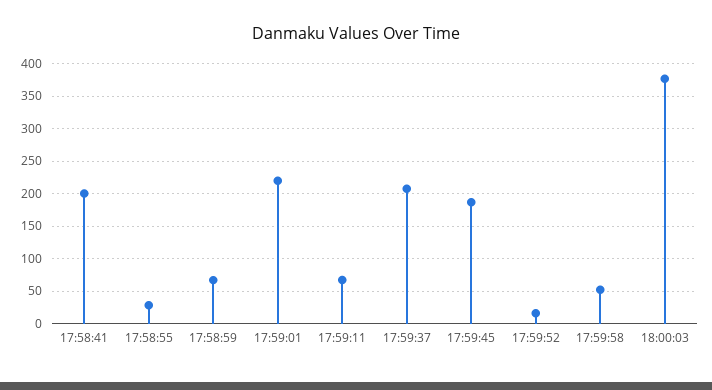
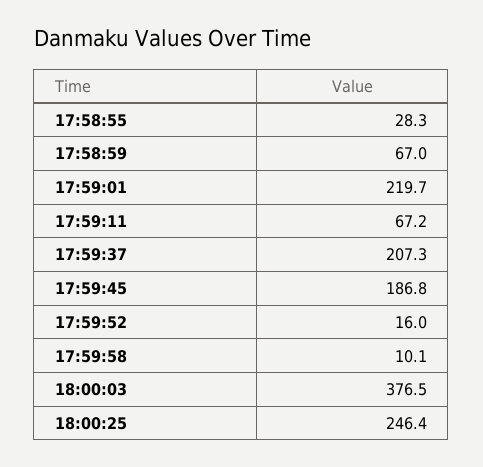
17:58:41: 200 -> none
17:59:58: 50 -> 10.1
18:00:25: none -> 246.4

